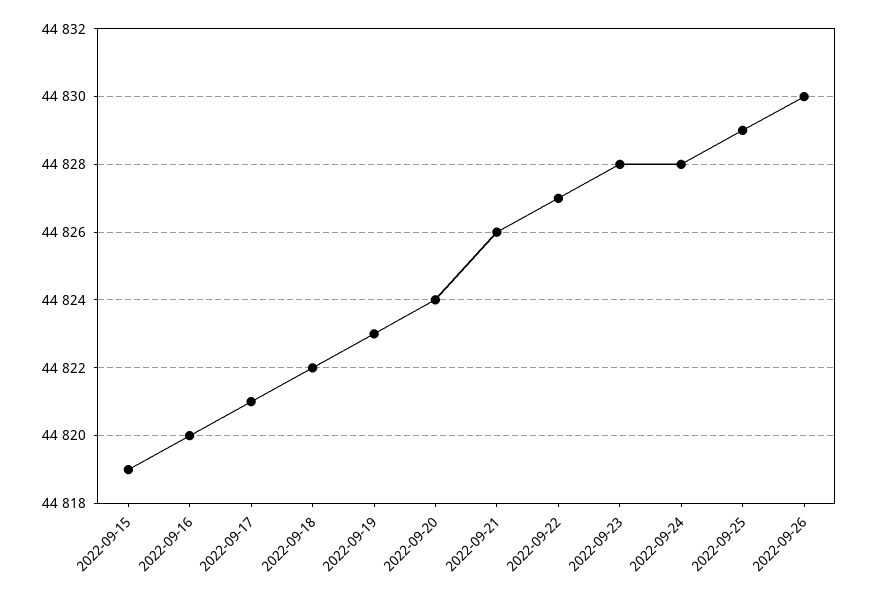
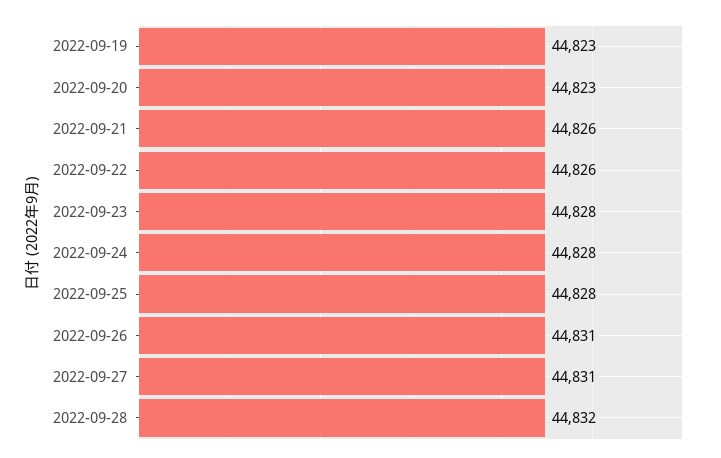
2022-09-15: 44819 -> none
2022-09-16: 44820 -> none
2022-09-17: 44821 -> none
2022-09-18: 44822 -> none
2022-09-20: 44824 -> 44823
2022-09-22: 44827 -> 44826
2022-09-25: 44829 -> 44828
2022-09-26: 44830 -> 44831
2022-09-27: none -> 44831
2022-09-28: none -> 44832

